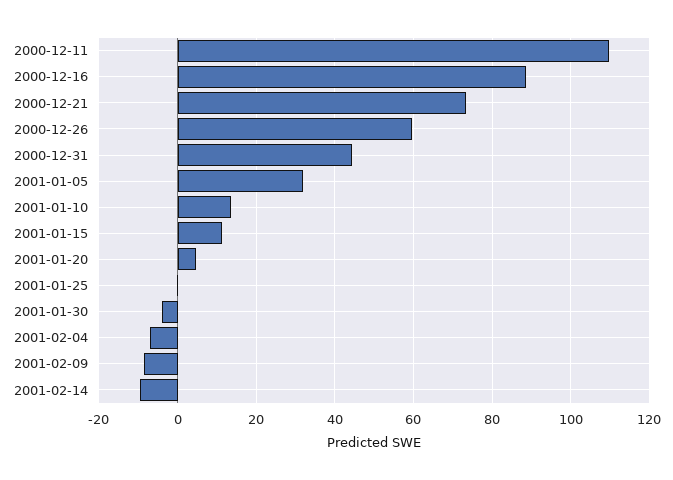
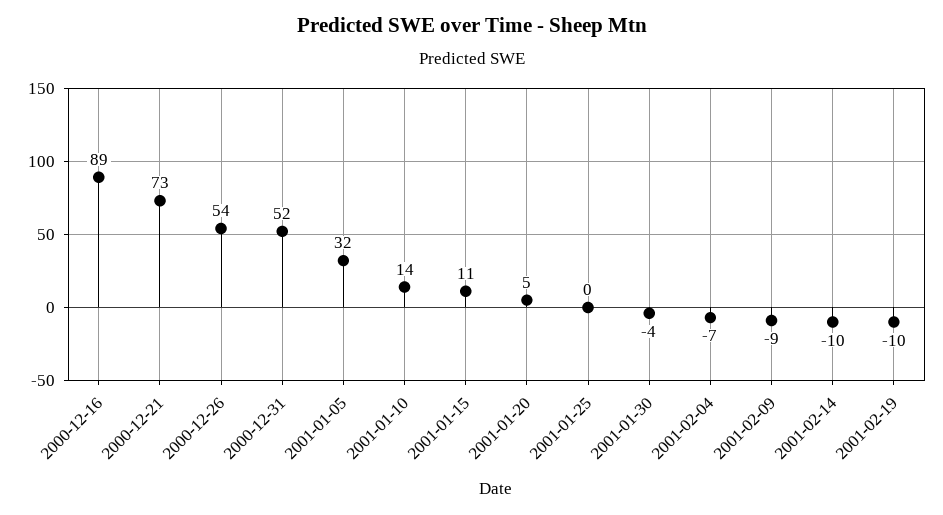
2000-12-11: 110 -> none
2000-12-26: 60 -> 54
2000-12-31: 44 -> 52
2001-02-19: none -> -10

